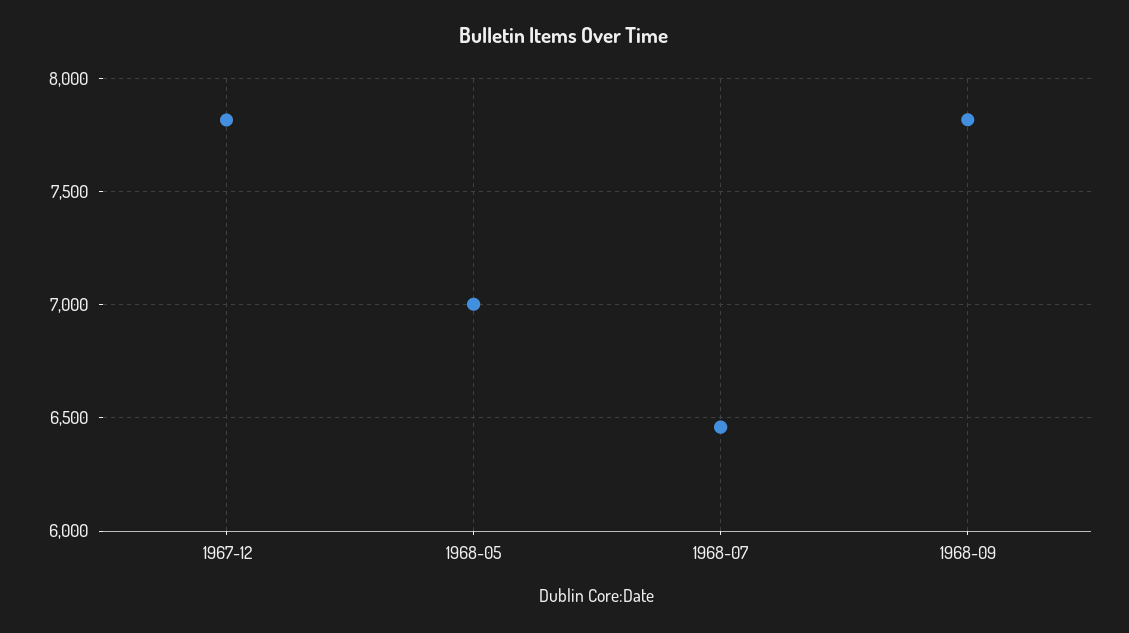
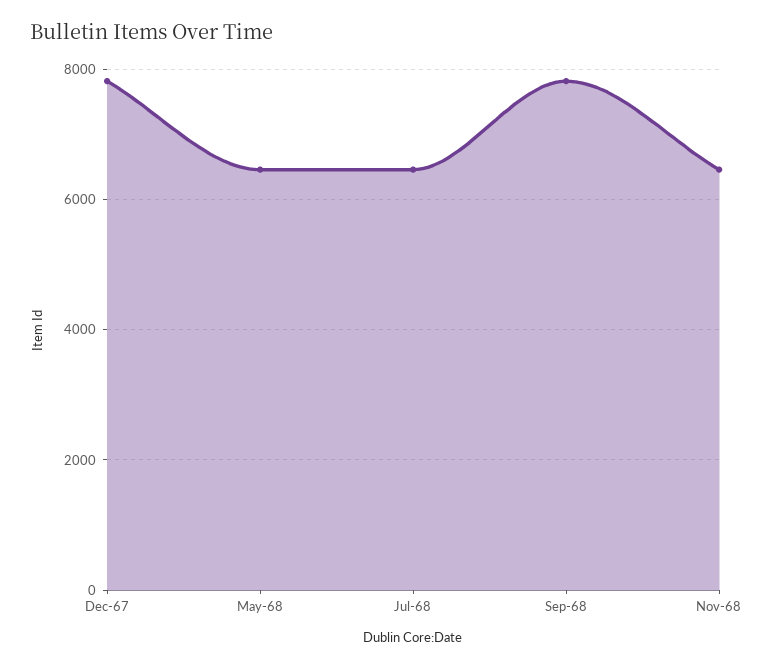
1968-05: 7000 -> 6400
Nov-68: none -> 6400

